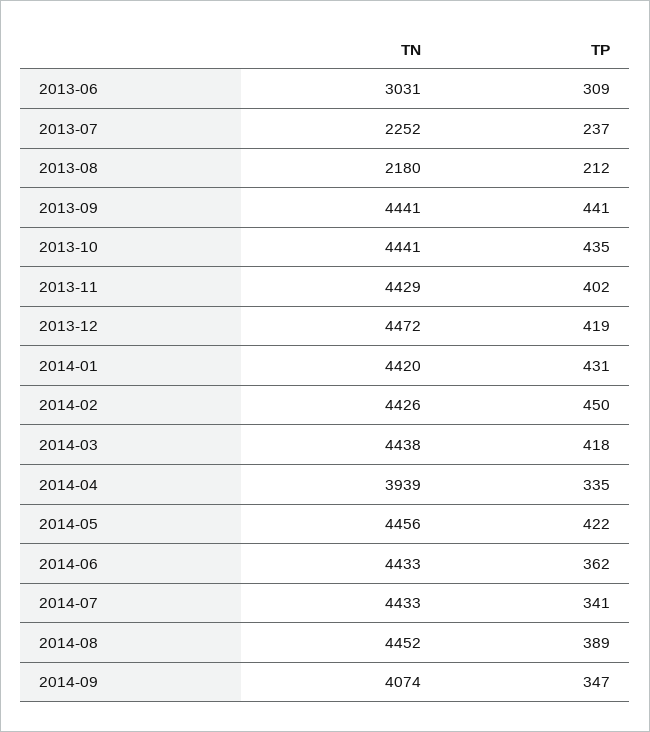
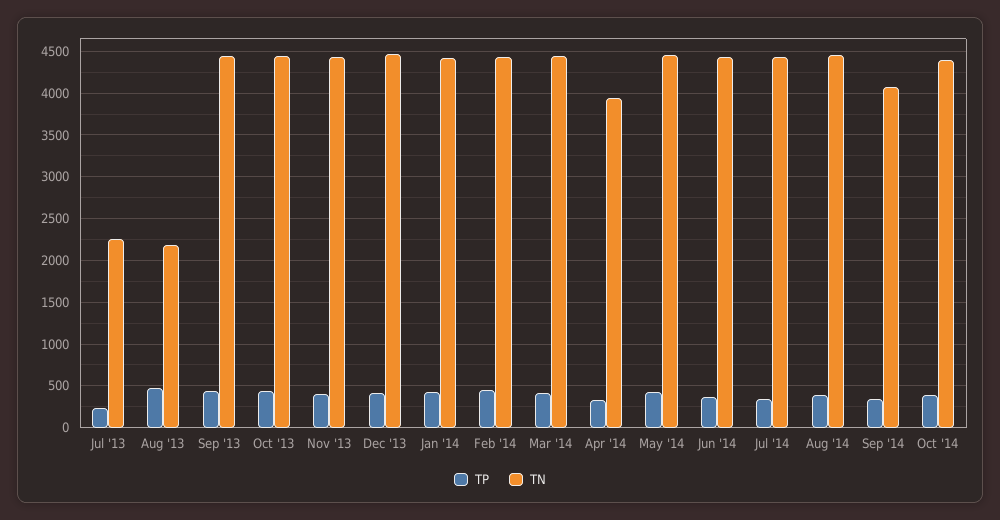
TN, 2013-06: 3031 -> none
TP, 2013-06: 309 -> none
TP, 2013-08: 212 -> 500
TP, Oct '14: none -> 400
TN, Oct '14: none -> 4400

